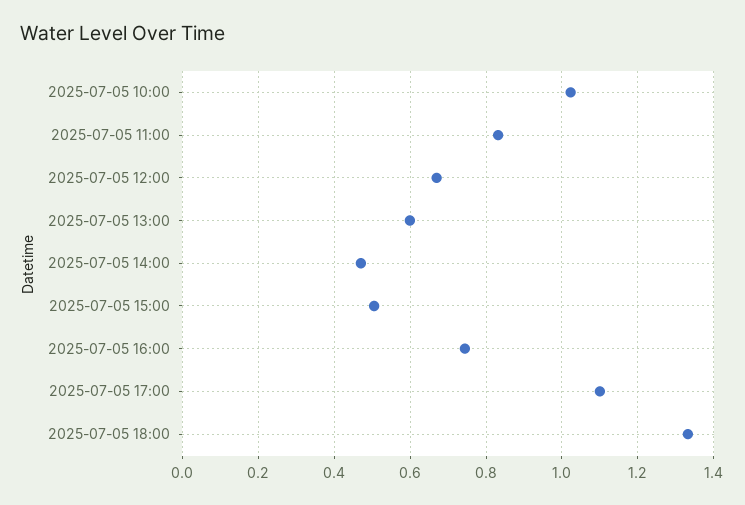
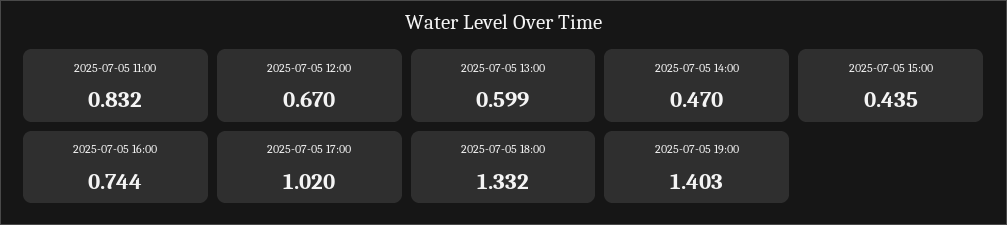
2025-07-05 10:00: 1.02 -> none
2025-07-05 15:00: 0.5 -> 0.435
2025-07-05 17:00: 1.1 -> 1.02
2025-07-05 19:00: none -> 1.403

